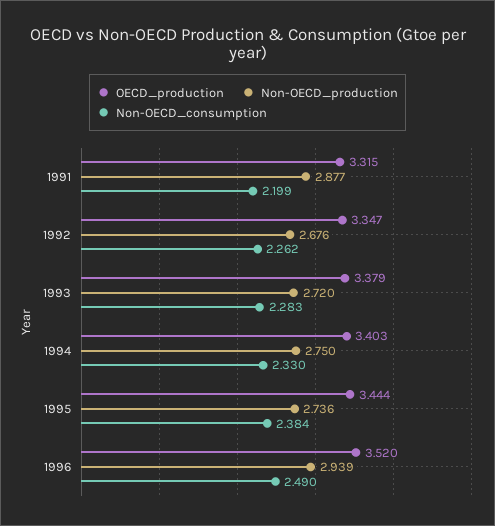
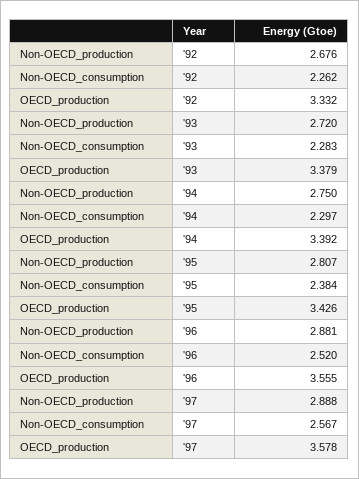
OECD_production, 1991: 3.315 -> none
Non-OECD_production, 1991: 2.877 -> none
Non-OECD_consumption, 1991: 2.199 -> none
OECD_production, 1992: 3.347 -> 3.332
OECD_production, 1994: 3.403 -> 3.392
Non-OECD_consumption, 1994: 2.33 -> 2.297
OECD_production, 1995: 3.444 -> 3.426
Non-OECD_production, 1995: 2.736 -> 2.807
OECD_production, 1996: 3.52 -> 3.555
Non-OECD_production, 1996: 2.939 -> 2.881
Non-OECD_consumption, 1996: 2.49 -> 2.52
Non-OECD_production, '97: none -> 2.888
Non-OECD_consumption, '97: none -> 2.567
OECD_production, '97: none -> 3.578

